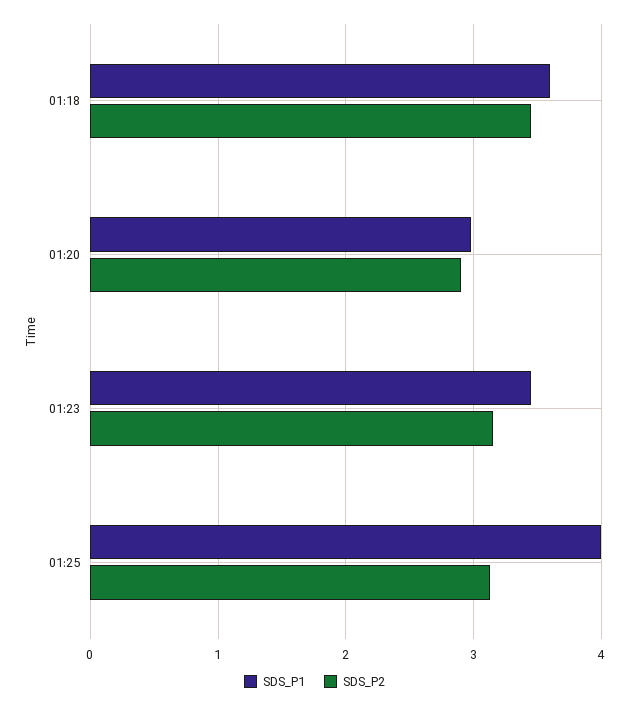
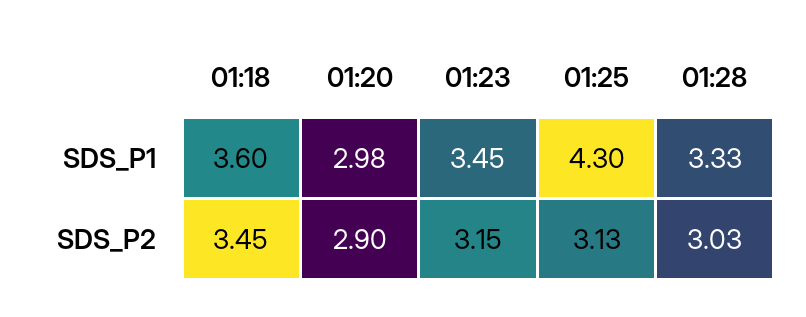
SDS_P1, 01:25: 4 -> 4.3
SDS_P1, 01:28: none -> 3.33
SDS_P2, 01:28: none -> 3.03

